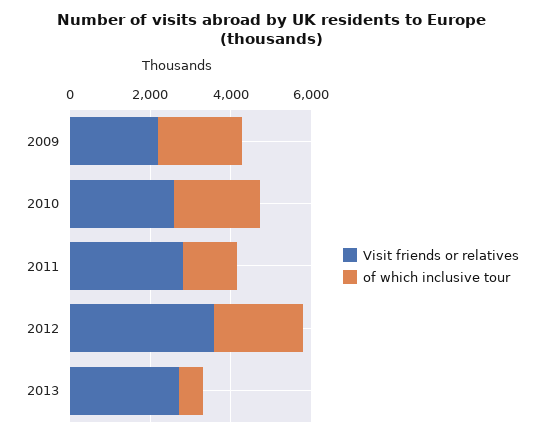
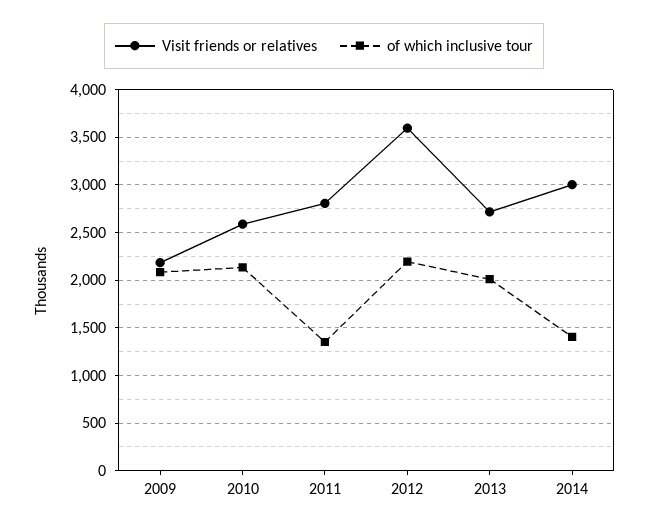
of which inclusive tour, 2013: 500 -> 2000
Visit friends or relatives, 2014: none -> 3000
of which inclusive tour, 2014: none -> 1400

